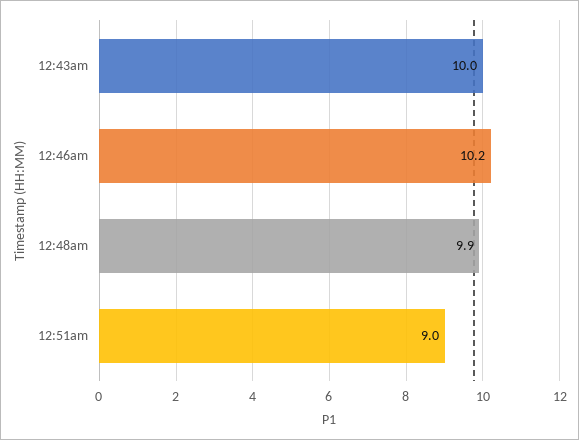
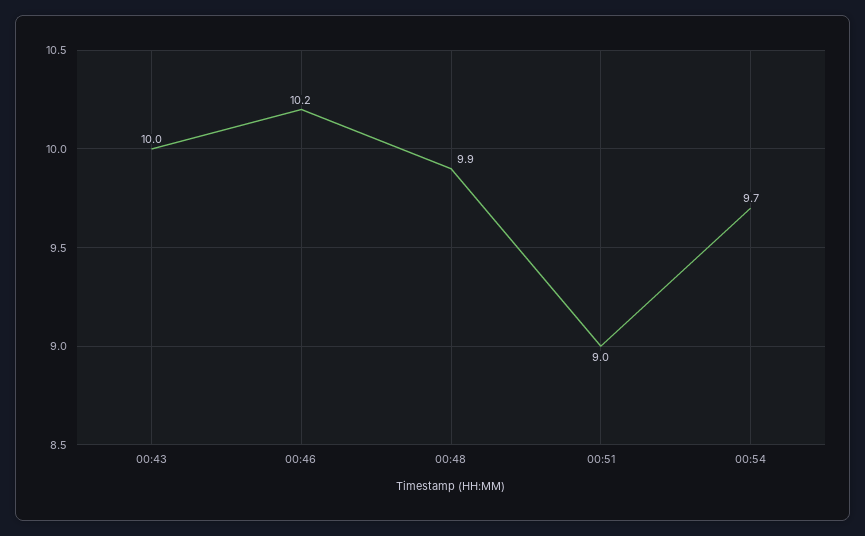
00:54: none -> 9.7

